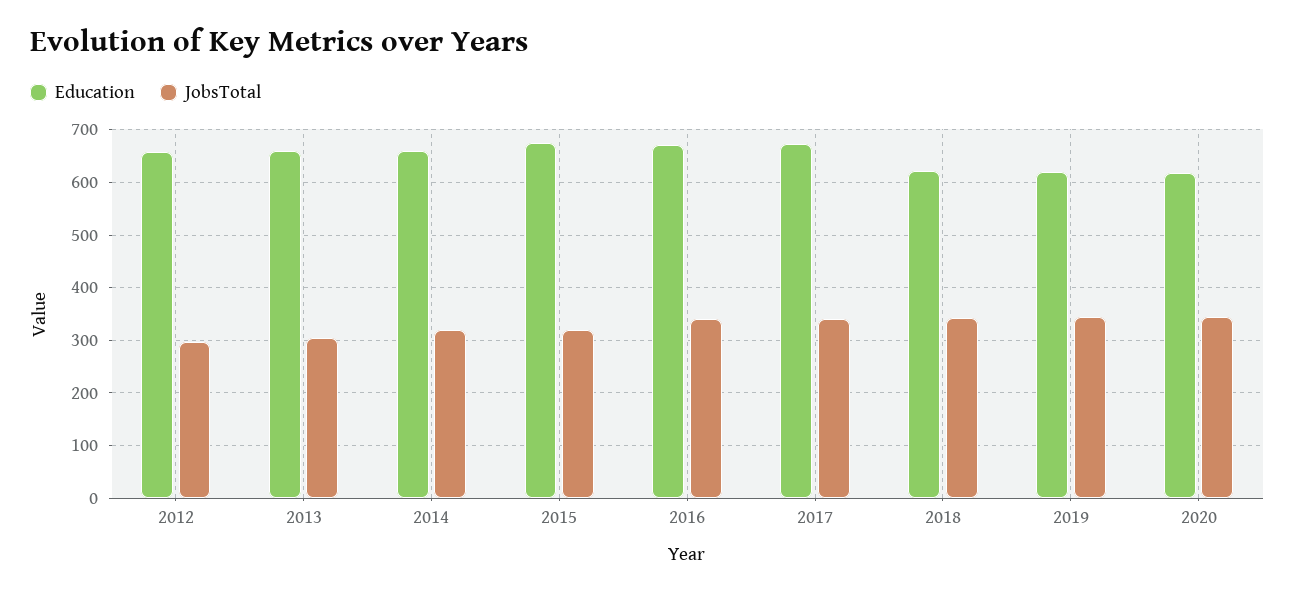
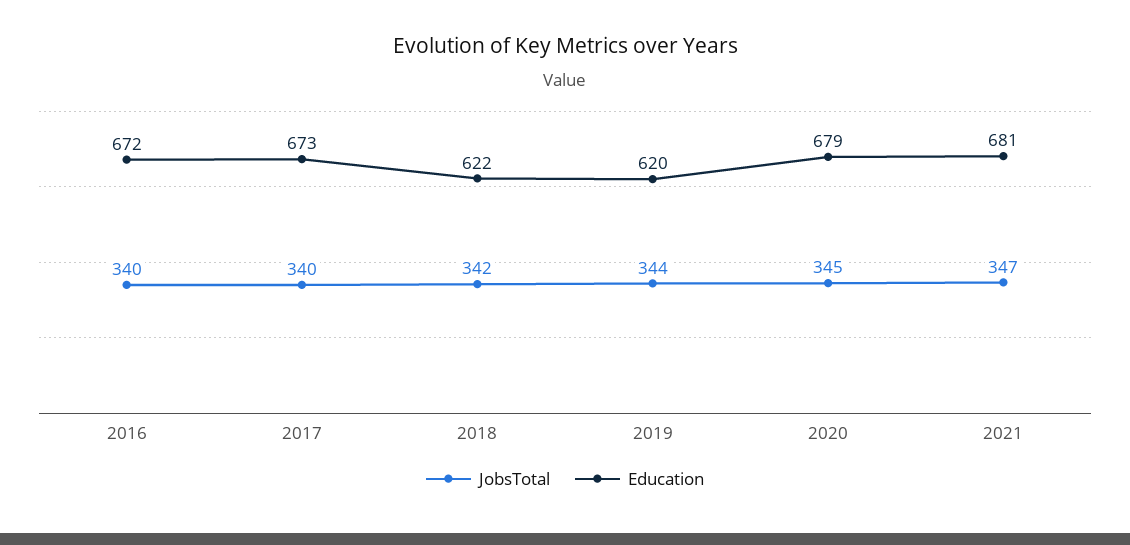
Education, 2012: 660 -> none
JobsTotal, 2012: 300 -> none
Education, 2013: 660 -> none
JobsTotal, 2013: 300 -> none
Education, 2014: 660 -> none
JobsTotal, 2014: 320 -> none
Education, 2015: 680 -> none
JobsTotal, 2015: 320 -> none
Education, 2020: 620 -> 679
JobsTotal, 2021: none -> 347
Education, 2021: none -> 681

